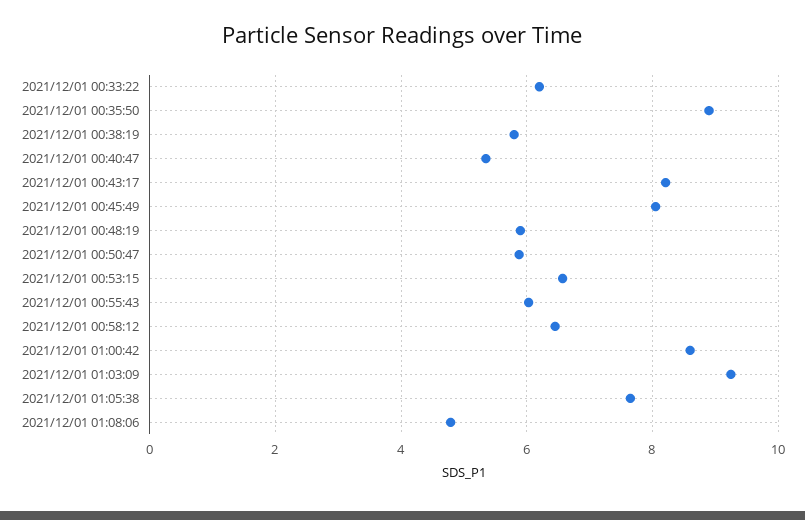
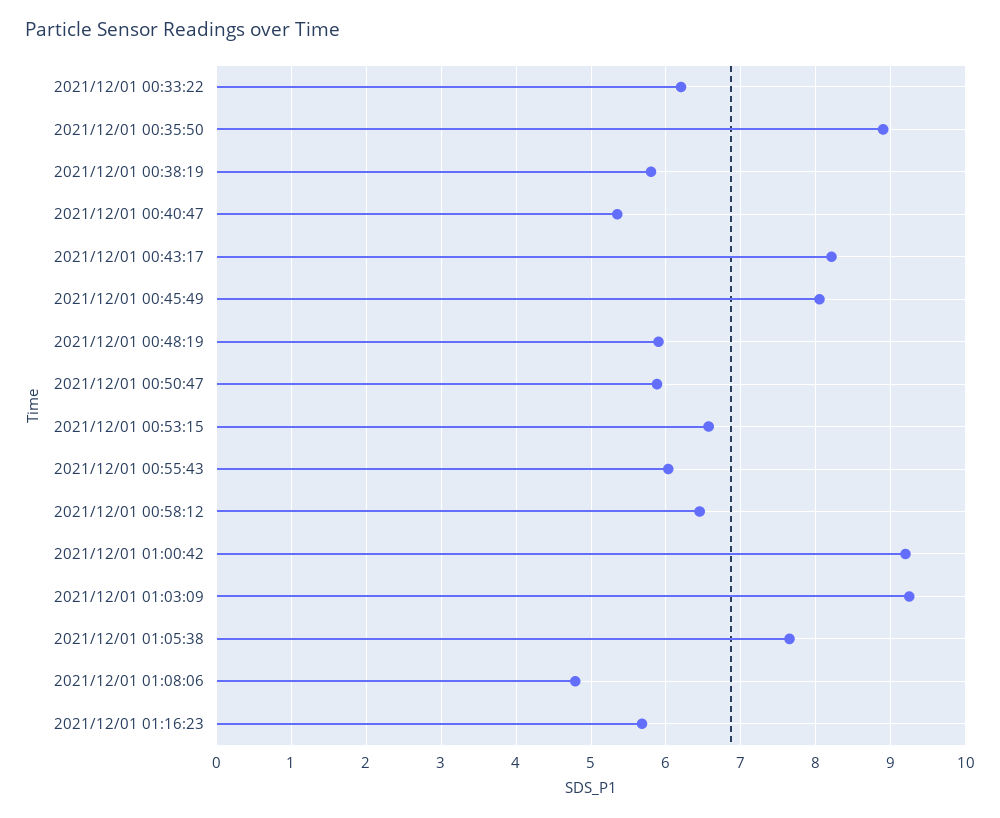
2021/12/01 01:00:42: 8.6 -> 9.2
2021/12/01 01:16:23: none -> 5.7

